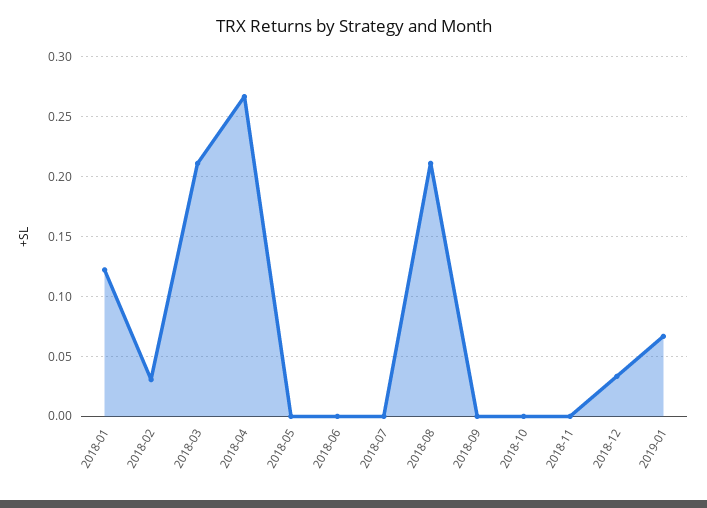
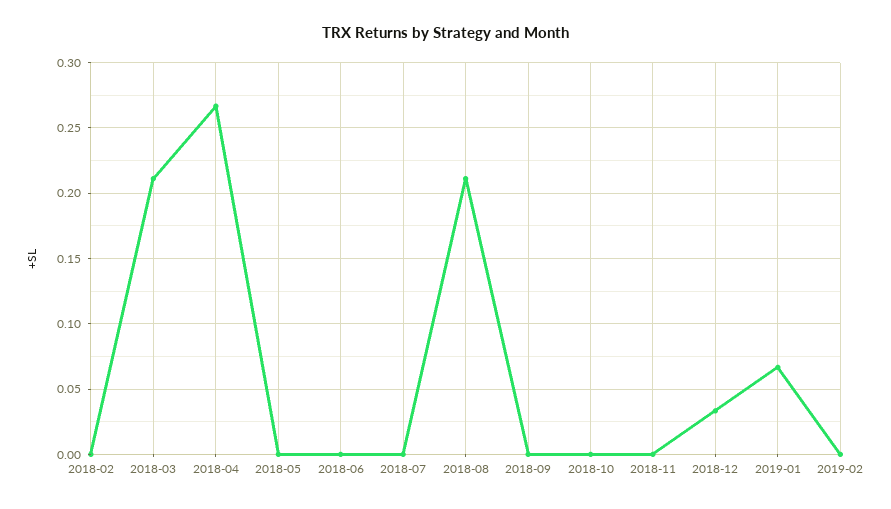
2018-01: 0.12 -> none
2018-02: 0.03 -> 0
2019-02: none -> 0

